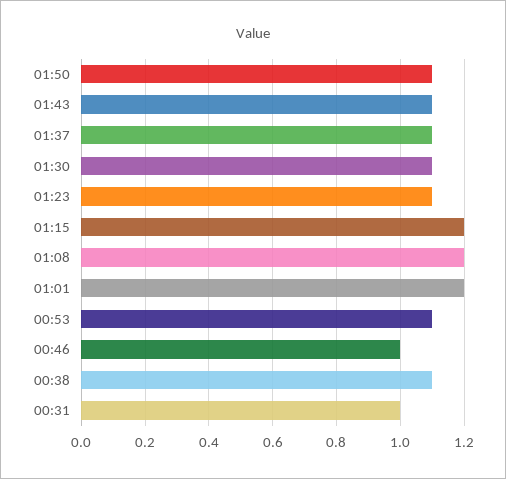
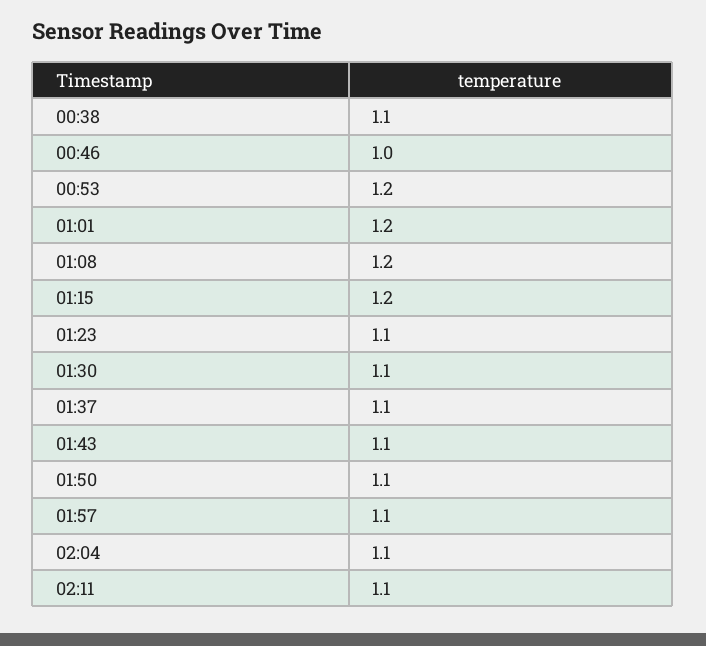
00:53: 1.1 -> 1.2
00:31: 1 -> none
01:57: none -> 1.1
02:04: none -> 1.1
02:11: none -> 1.1

